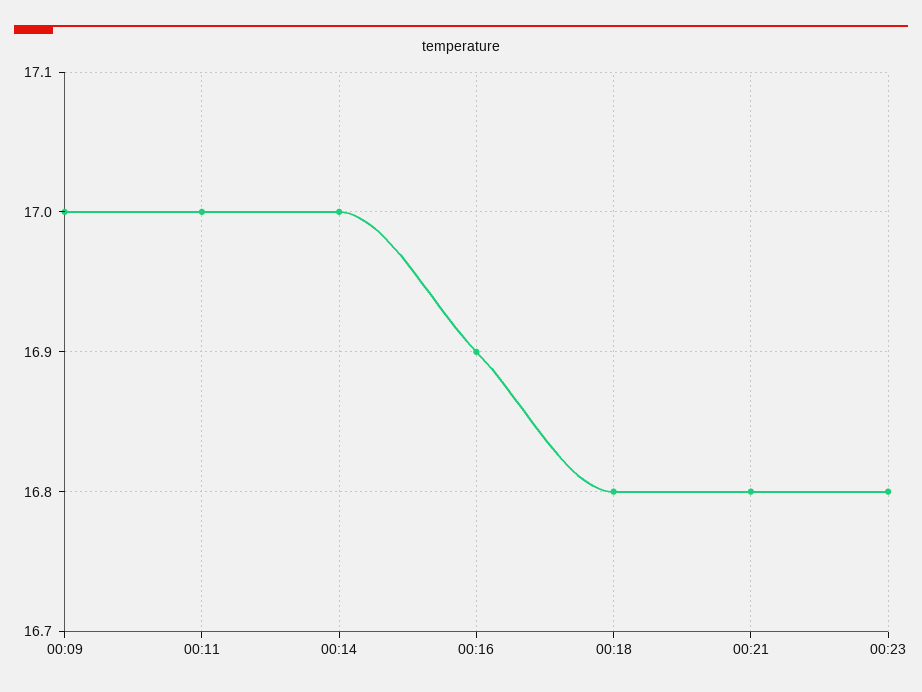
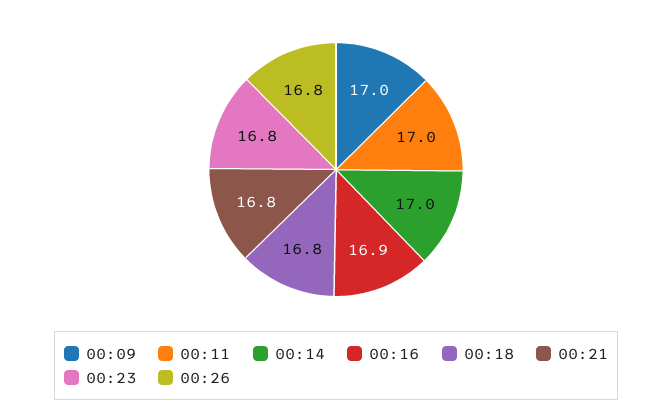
00:26: none -> 16.8

